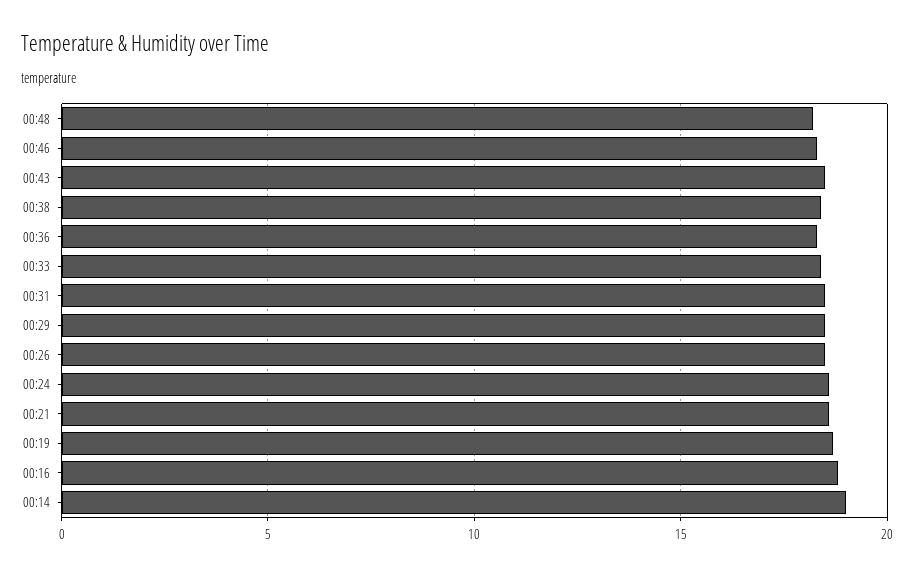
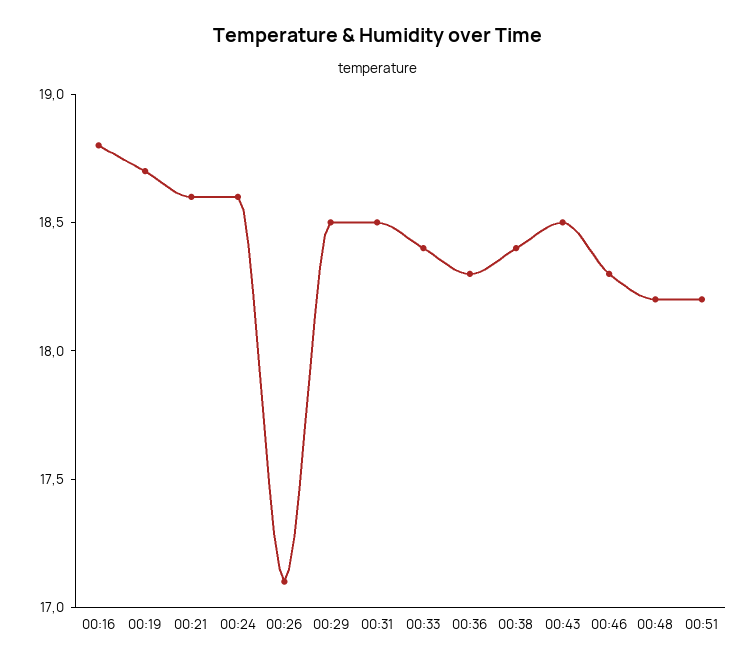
00:26: 18.5 -> 17.1
00:14: 19 -> none
00:51: none -> 18.2

